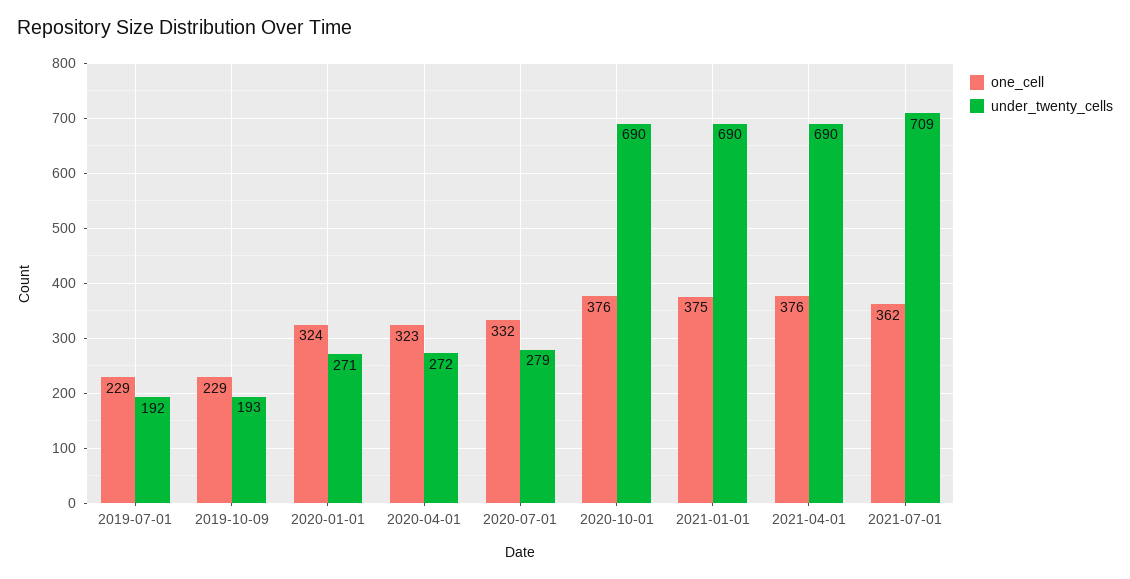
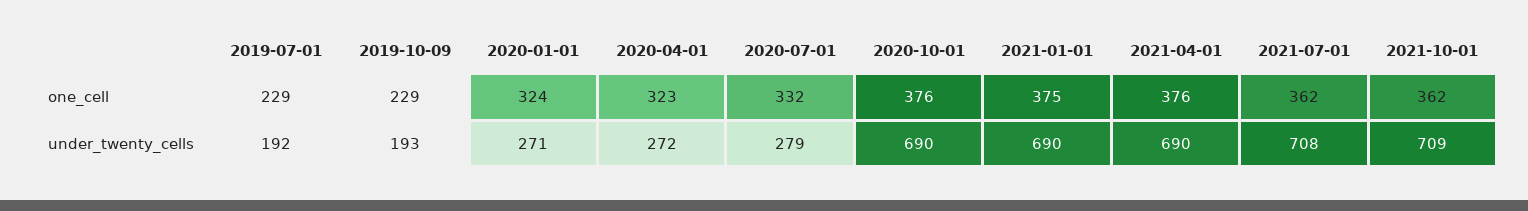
under_twenty_cells, 2021-07-01: 709 -> 708
one_cell, 2021-10-01: none -> 362
under_twenty_cells, 2021-10-01: none -> 709

